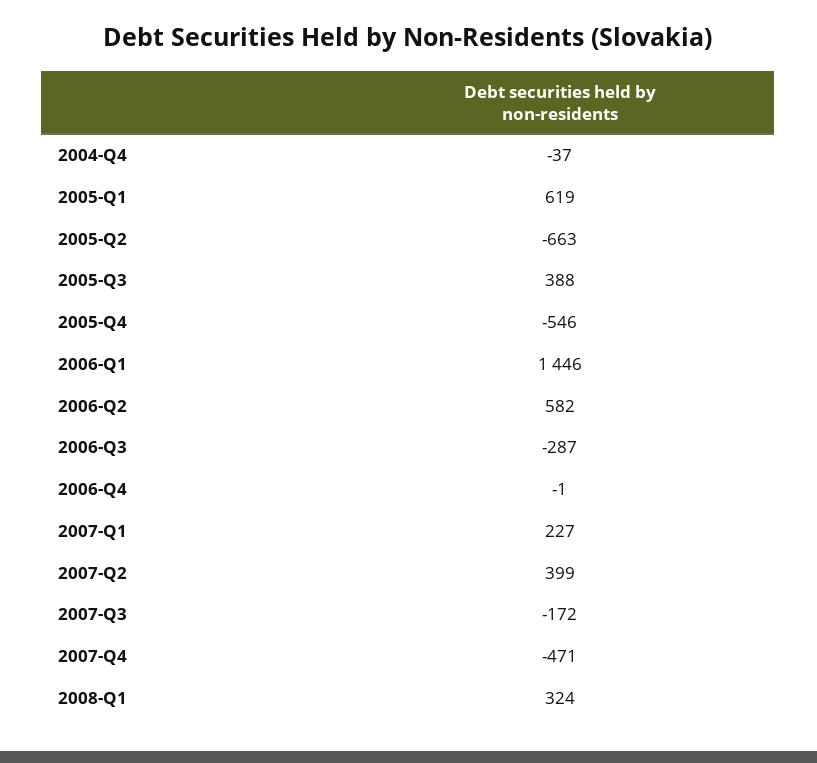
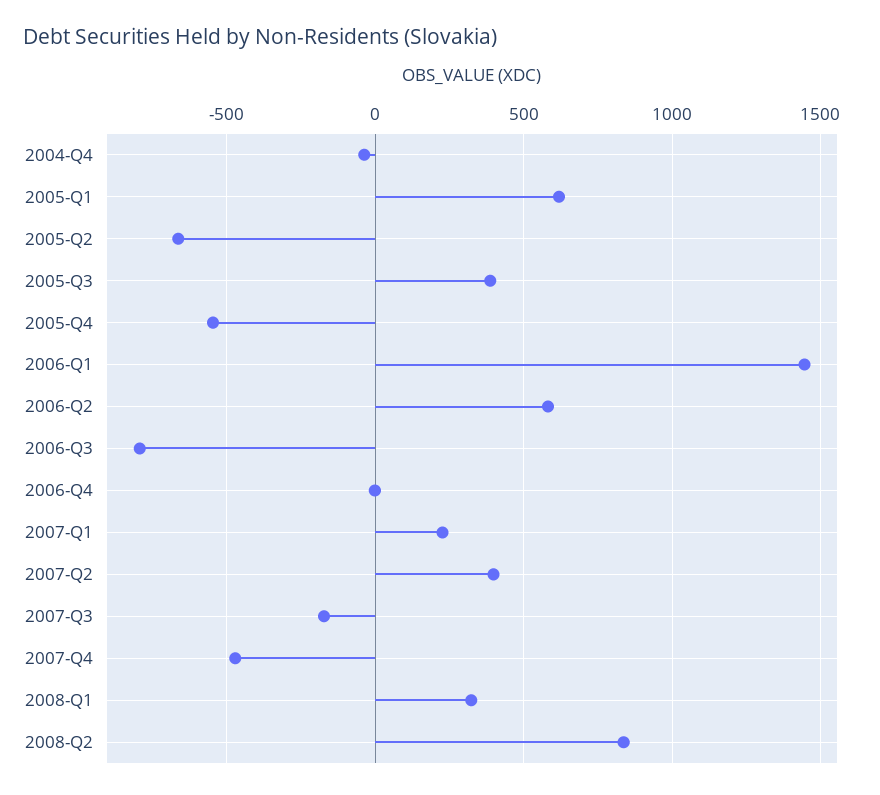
2006-Q3: -287 -> -800
2008-Q2: none -> 850

